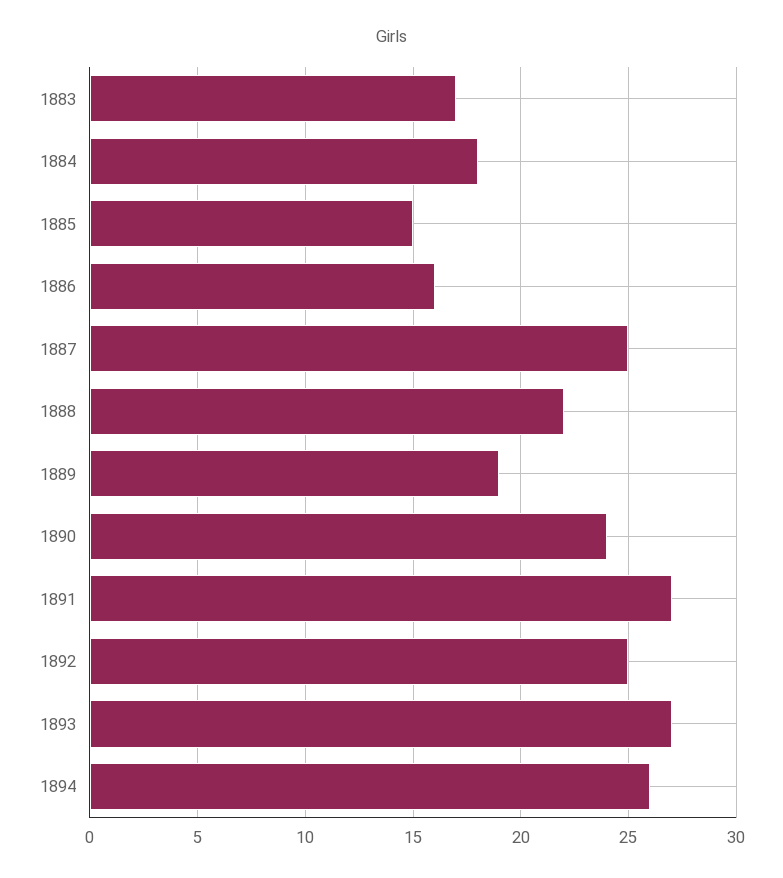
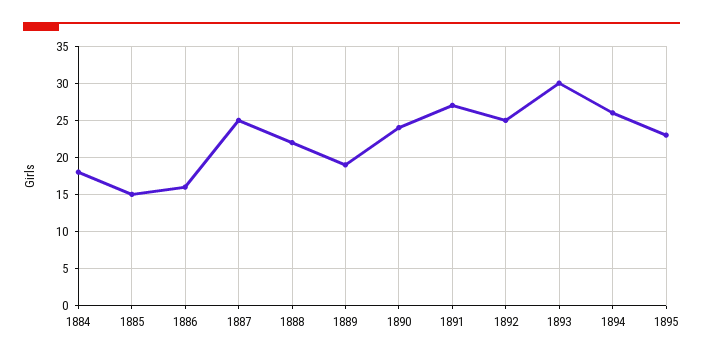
1883: 17 -> none
1893: 27 -> 30
1895: none -> 23

